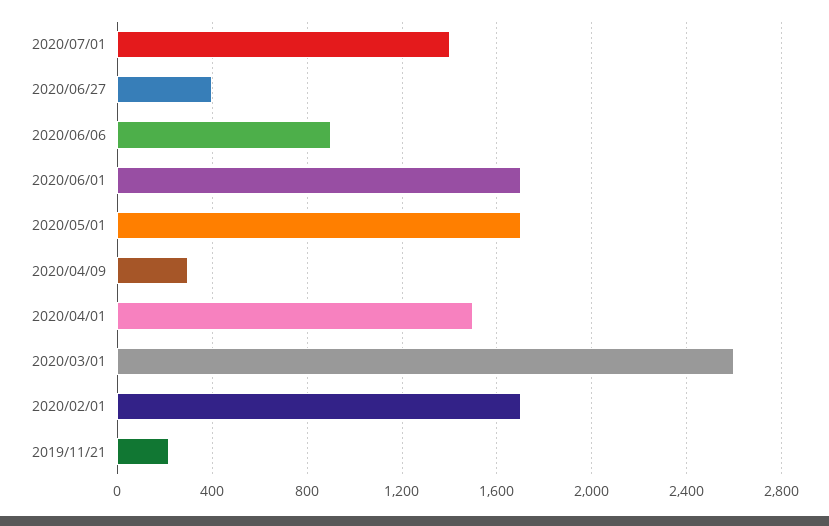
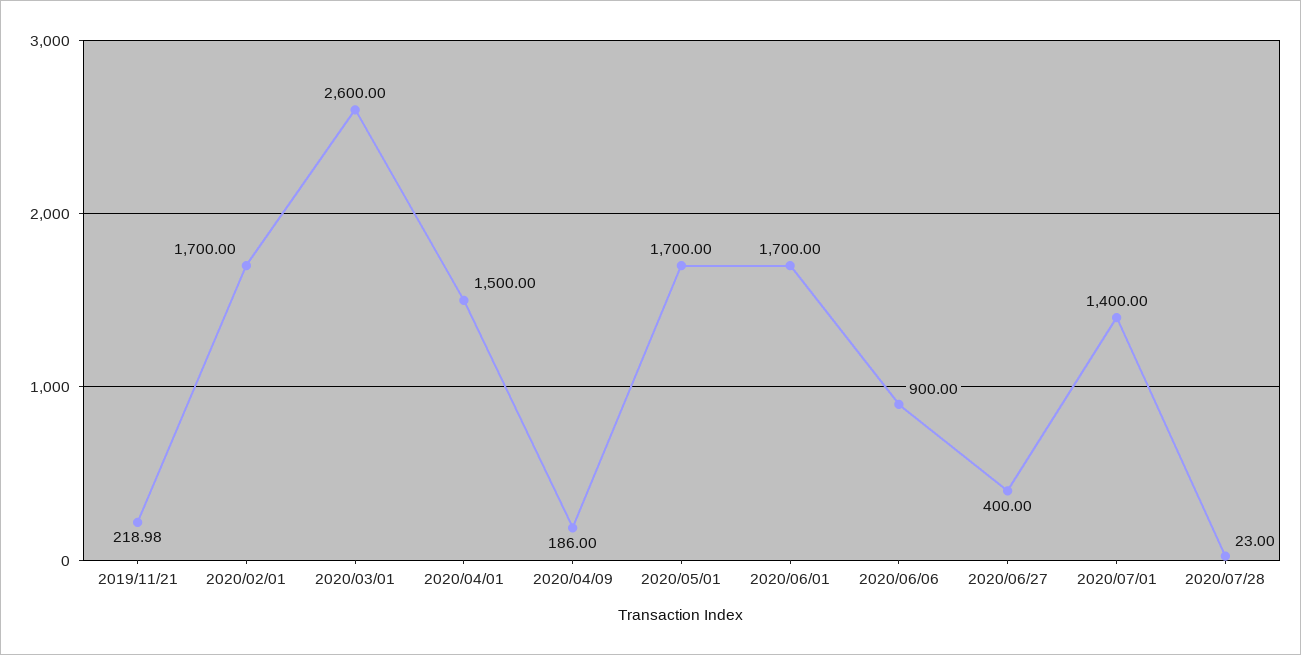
2020/04/09: 300 -> 186
2020/07/28: none -> 23

